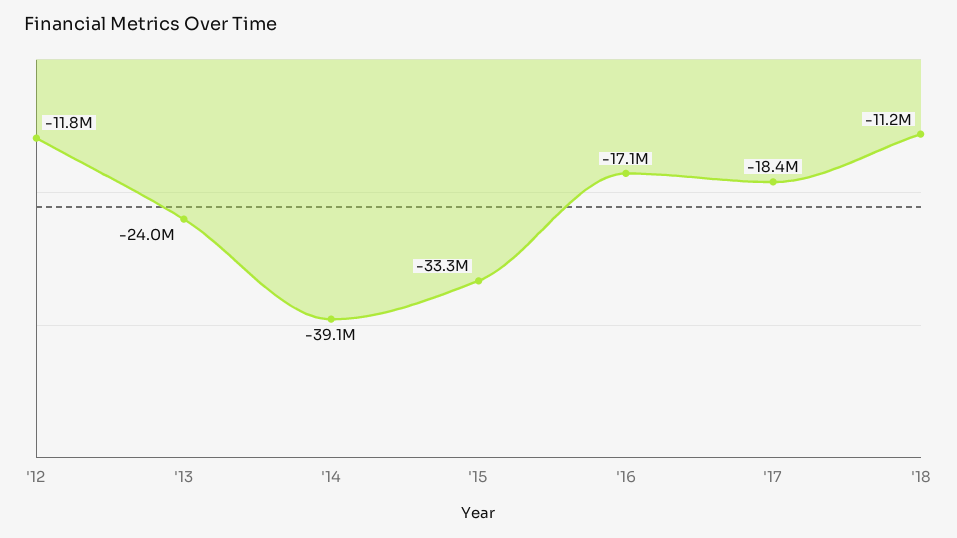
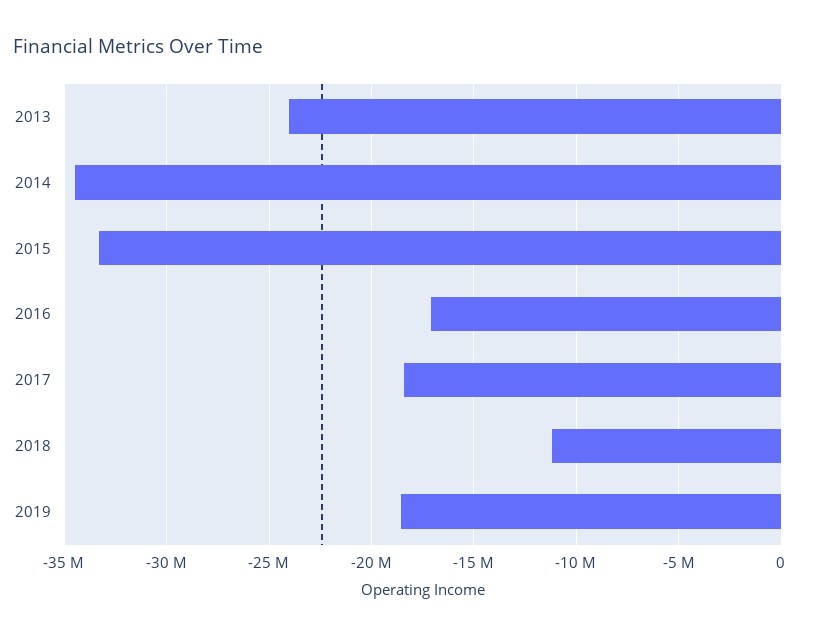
'12: -11800000 -> none
'14: -39100000 -> -34500000
2019: none -> -18500000

